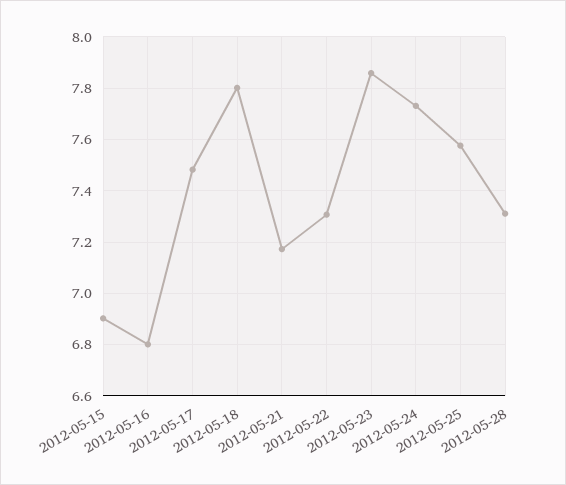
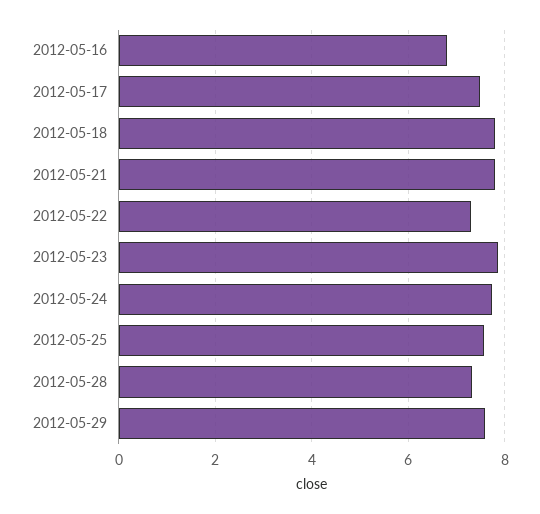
2012-05-15: 6.9 -> none
2012-05-21: 7.175 -> 7.8
2012-05-29: none -> 7.6

